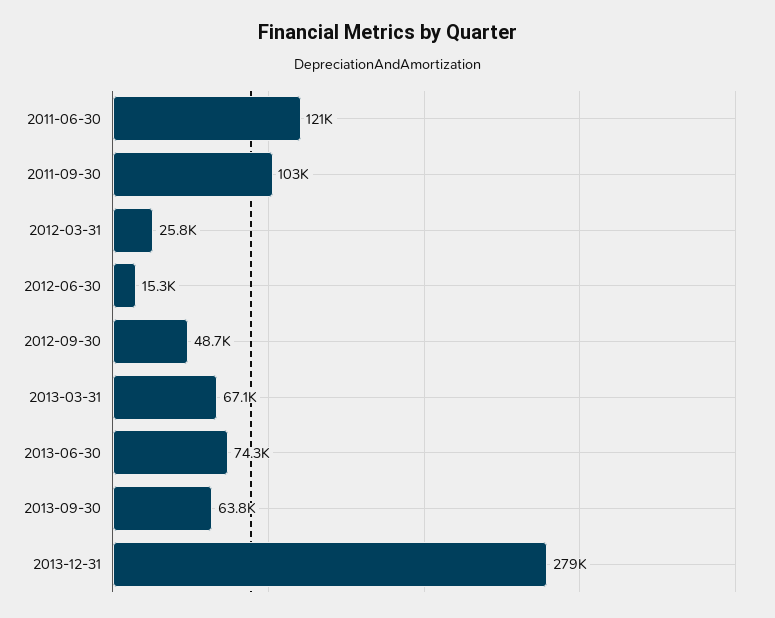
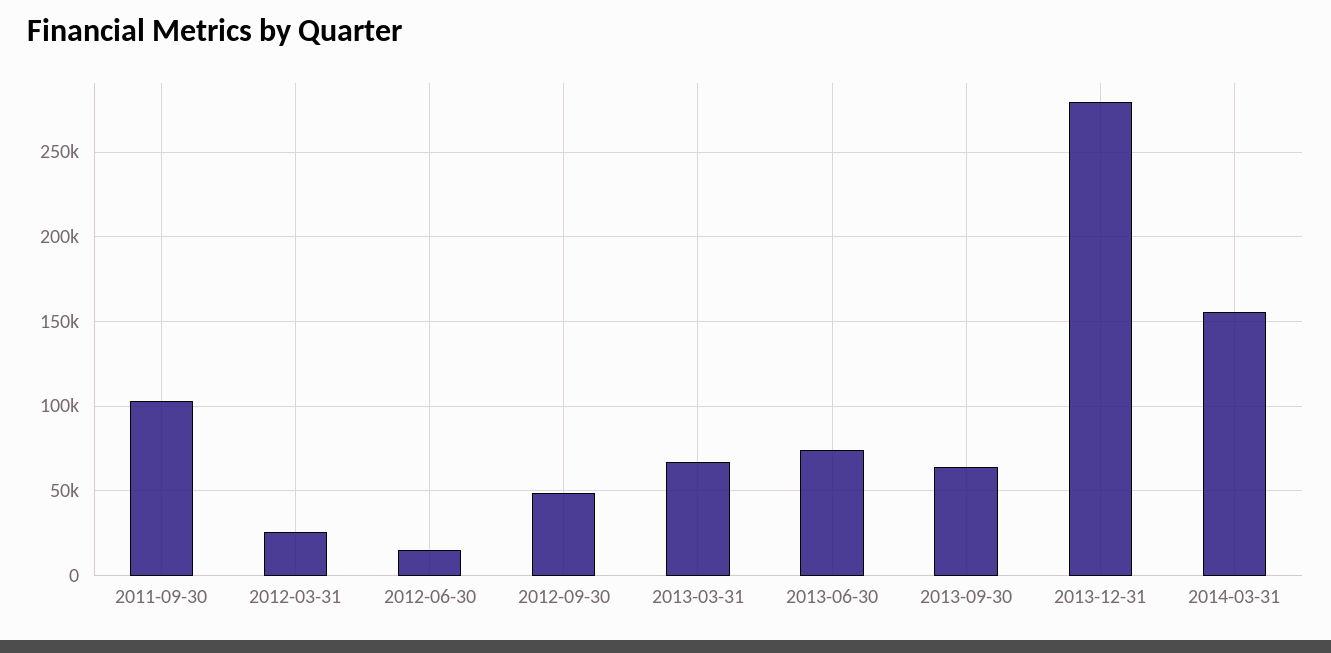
2011-06-30: 121000 -> none
2014-03-31: none -> 155000

